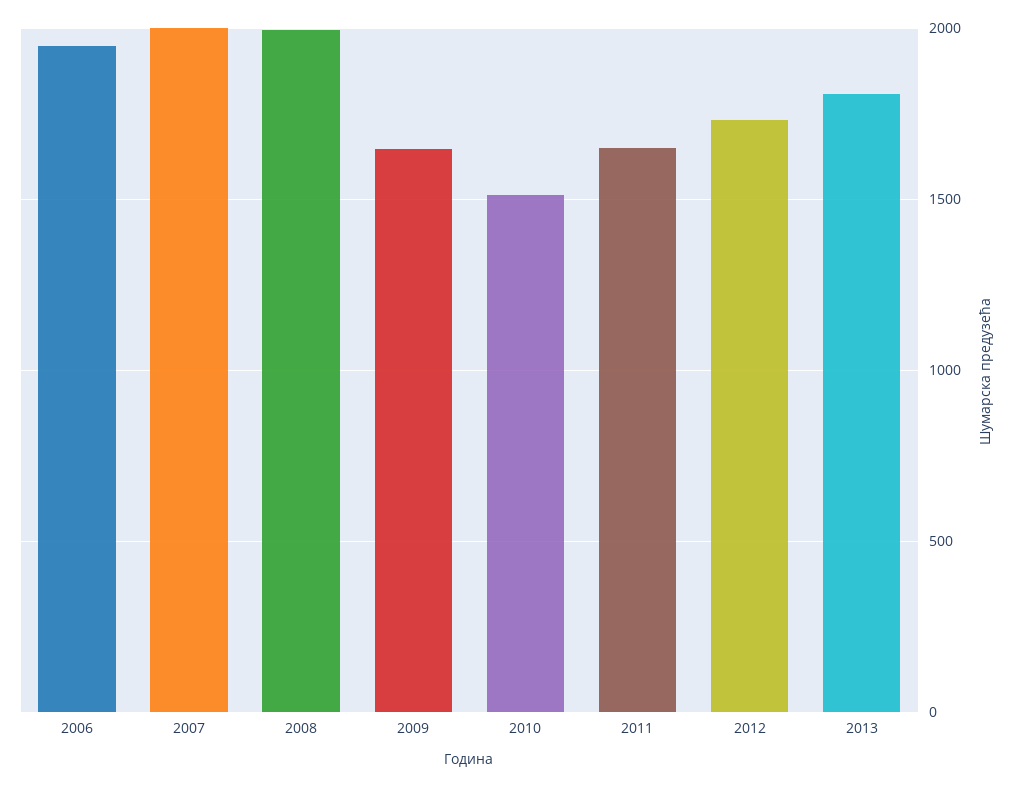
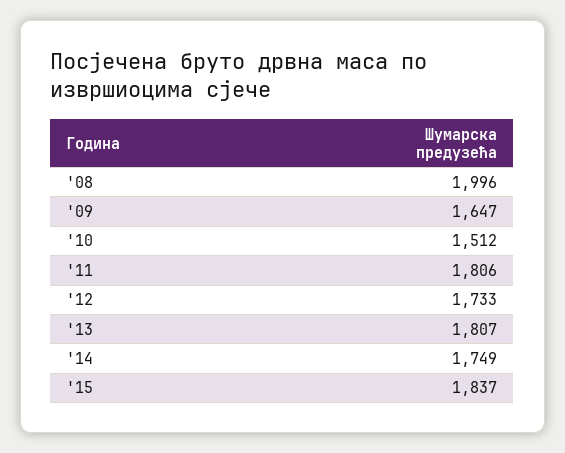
2006: 1950 -> none
2007: 2000 -> none
2011: 1650 -> 1806
'14: none -> 1749
'15: none -> 1837

